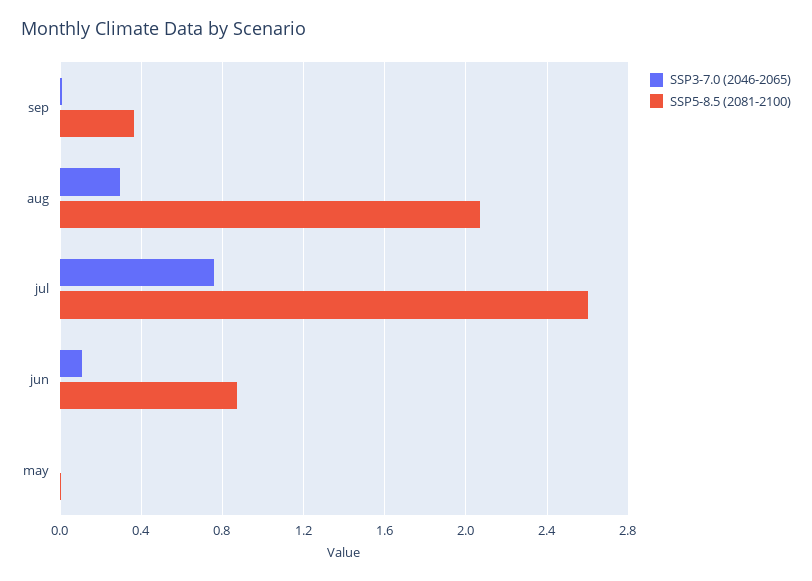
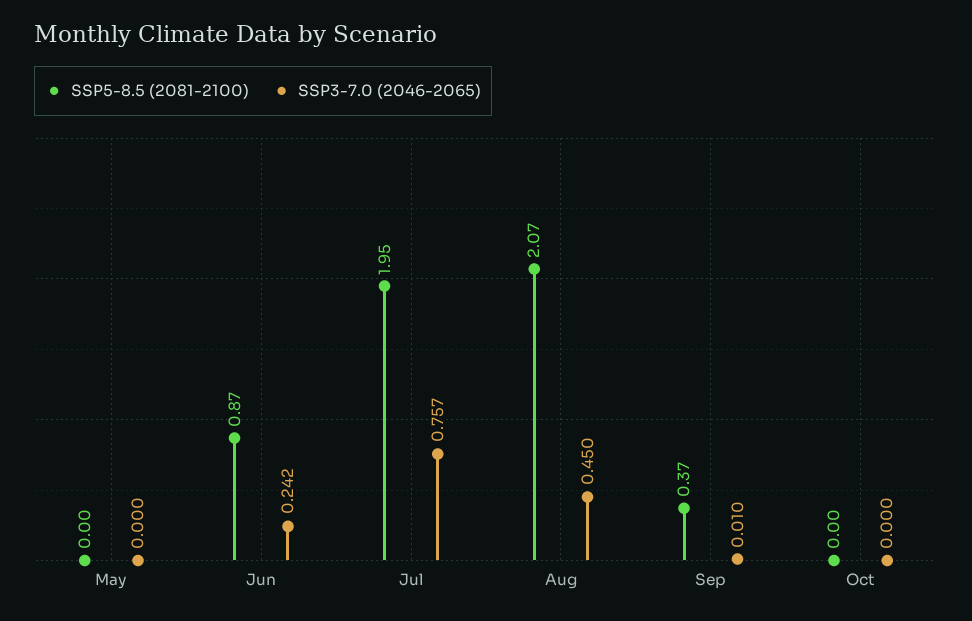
SSP3-7.0 (2046-2065), aug: 0.3 -> 0.45
SSP5-8.5 (2081-2100), jul: 2.6 -> 1.95
SSP3-7.0 (2046-2065), jun: 0.1 -> 0.242
SSP5-8.5 (2081-2100), Oct: none -> 0
SSP3-7.0 (2046-2065), Oct: none -> 0

